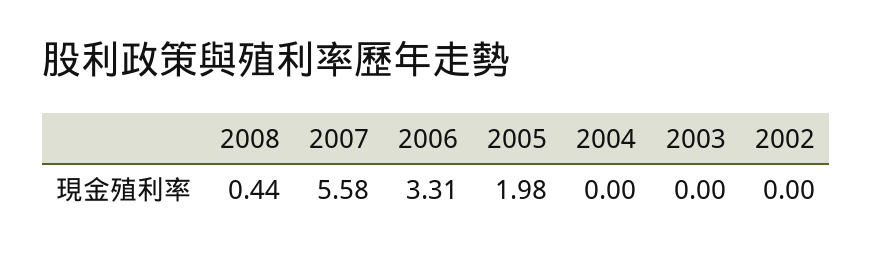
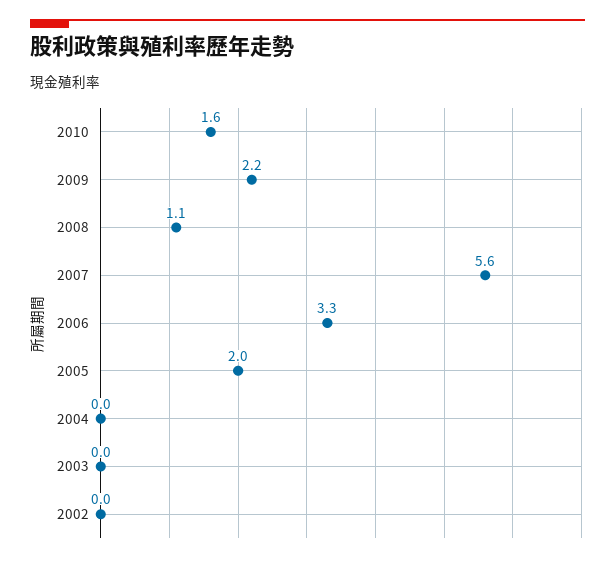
2008: 0.44 -> 1.1
2010: none -> 1.6
2009: none -> 2.2

